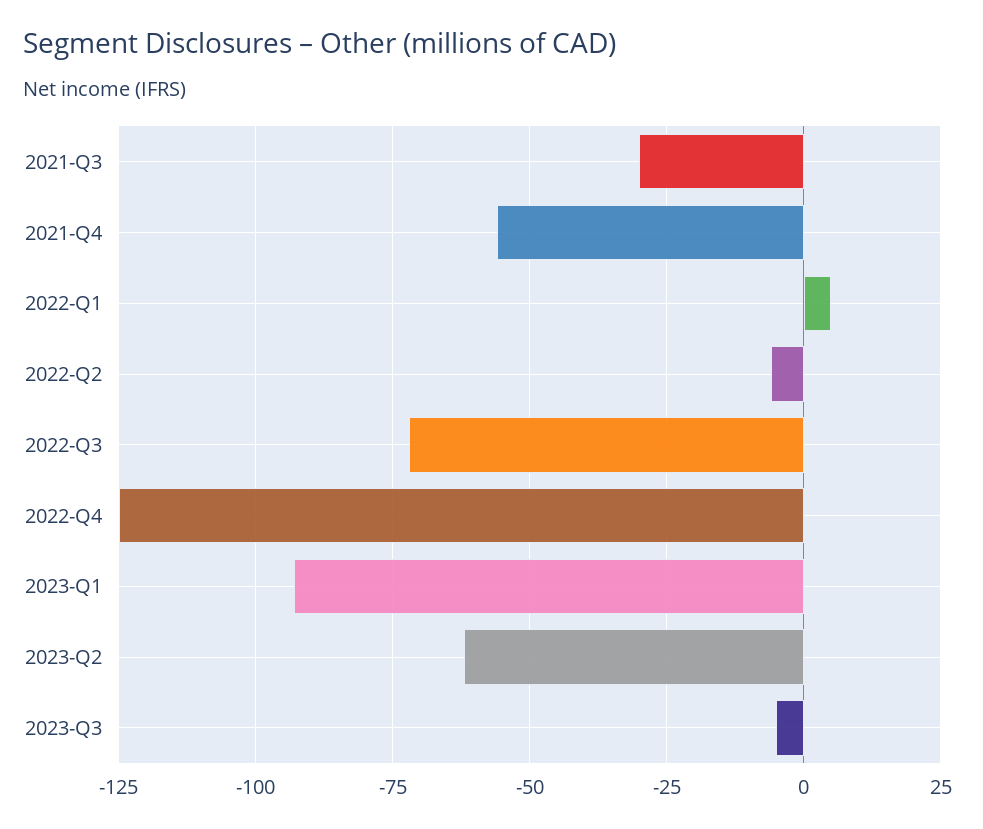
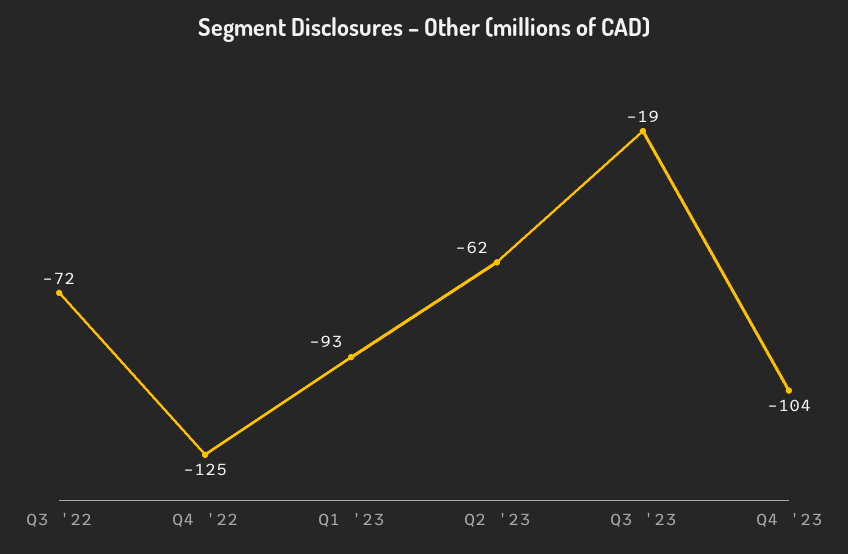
2021-Q3: -30 -> none
2021-Q4: -55 -> none
2022-Q1: 5 -> none
2022-Q2: -5 -> none
2023-Q3: -5 -> -19
Q4 '23: none -> -104

